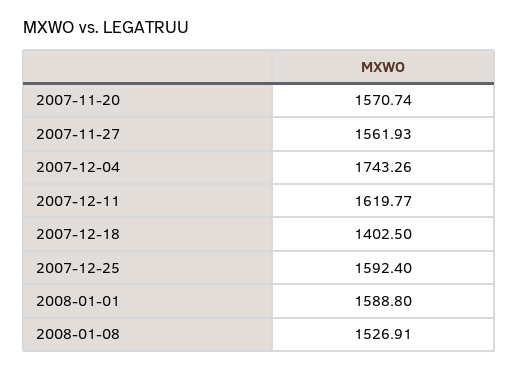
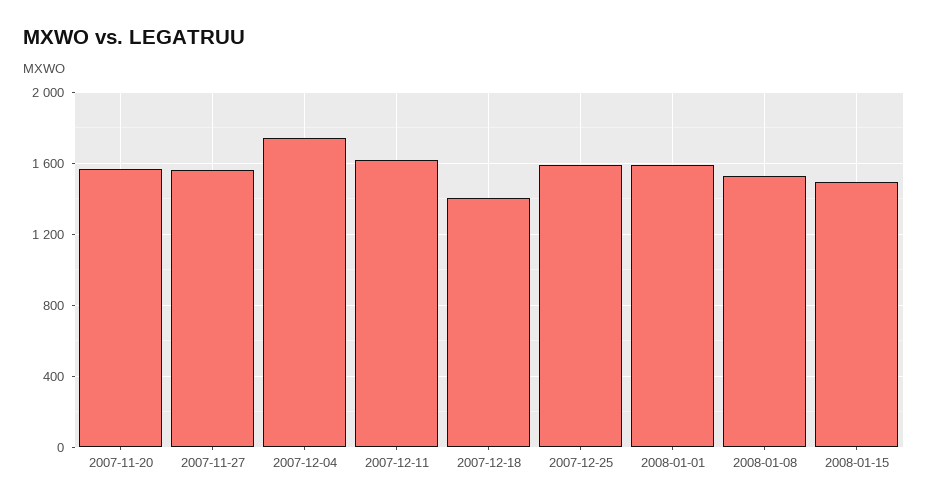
2008-01-15: none -> 1500

